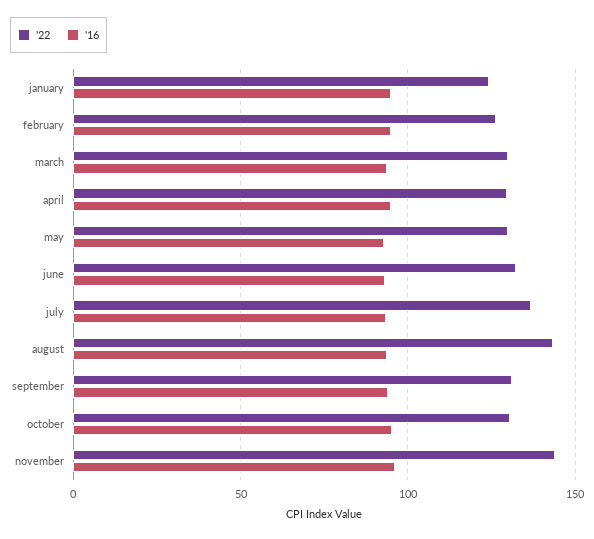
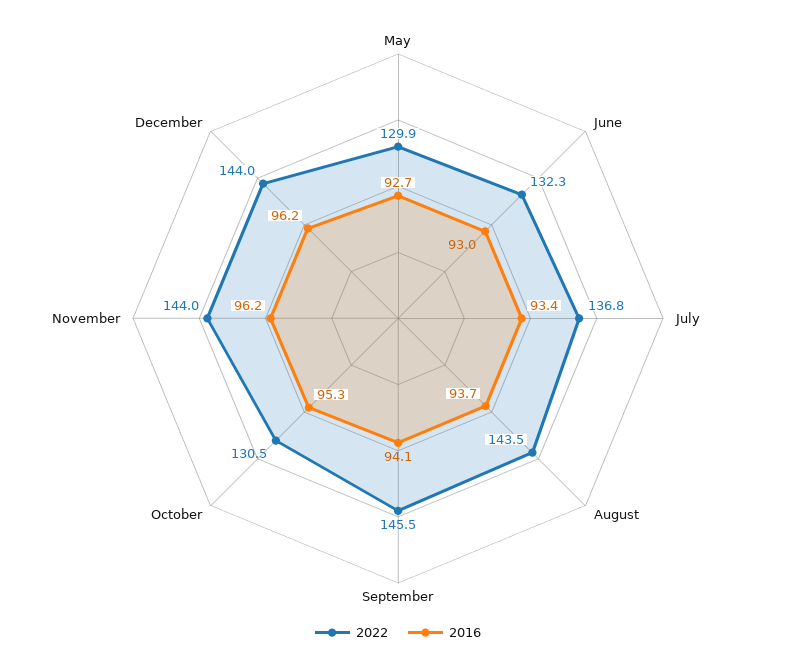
'22, january: 125 -> none
'16, january: 95 -> none
'22, february: 125 -> none
'16, february: 95 -> none
'22, march: 130 -> none
'16, march: 95 -> none
'22, april: 130 -> none
'16, april: 95 -> none
'22, september: 130 -> 145.5
'22, December: none -> 144
'16, December: none -> 96.2

